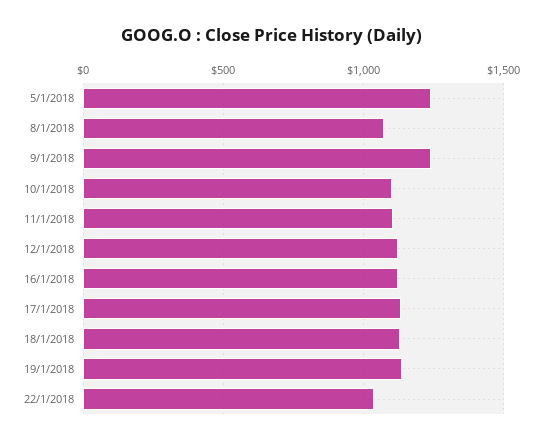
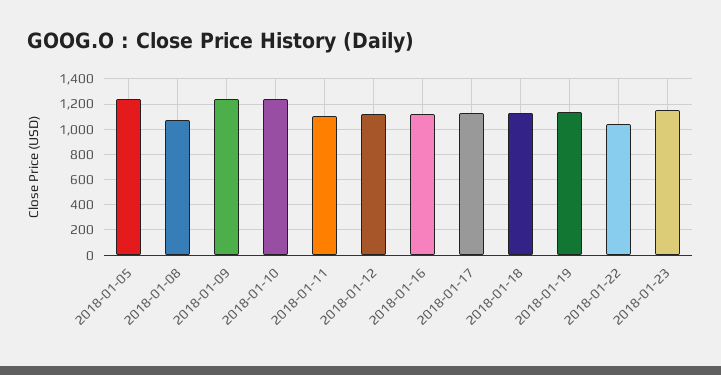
10/1/2018: 1100 -> 1250
2018-01-23: none -> 1150

